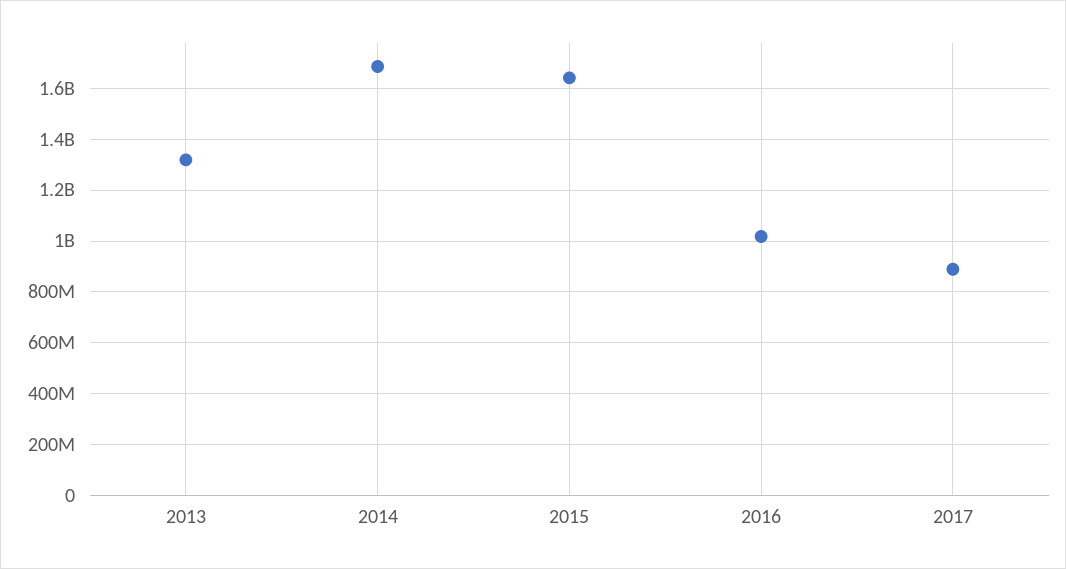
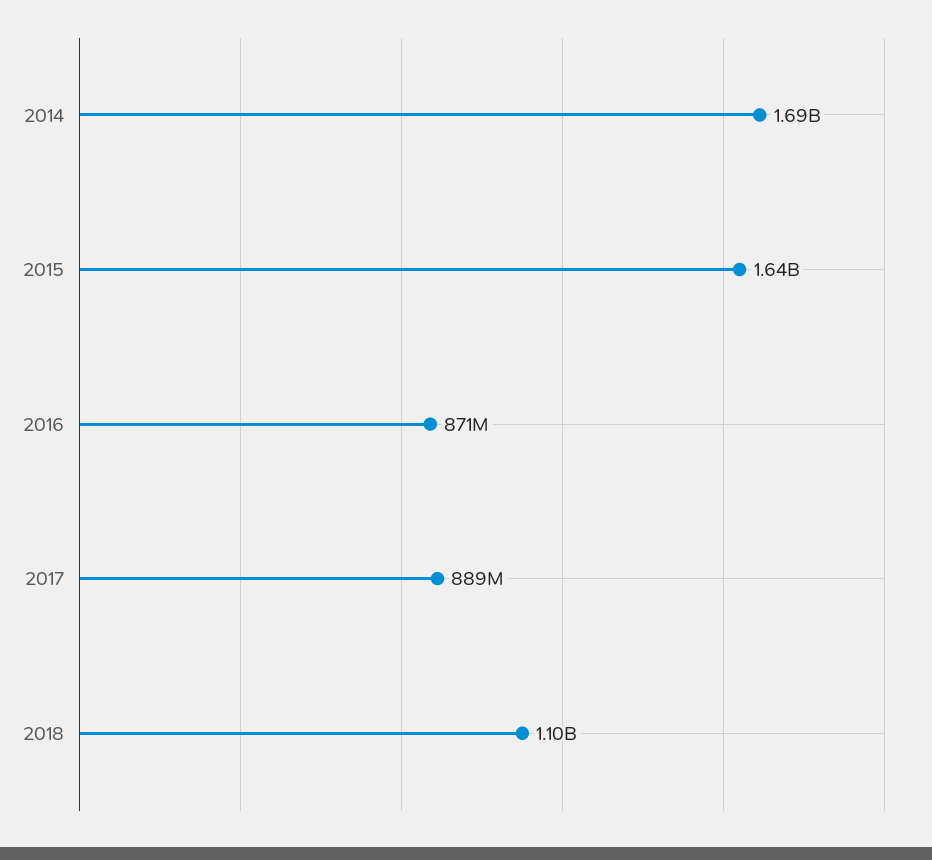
2013: 1325000000 -> none
2016: 1025000000 -> 871000000
2018: none -> 1100000000

